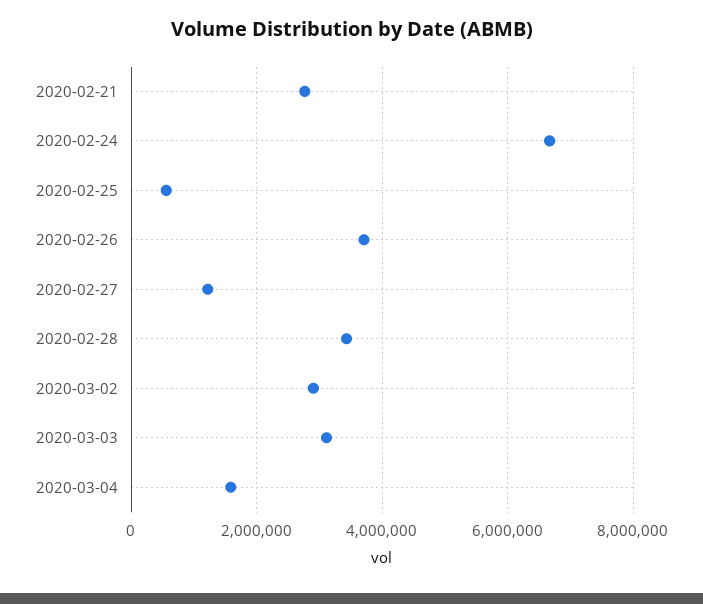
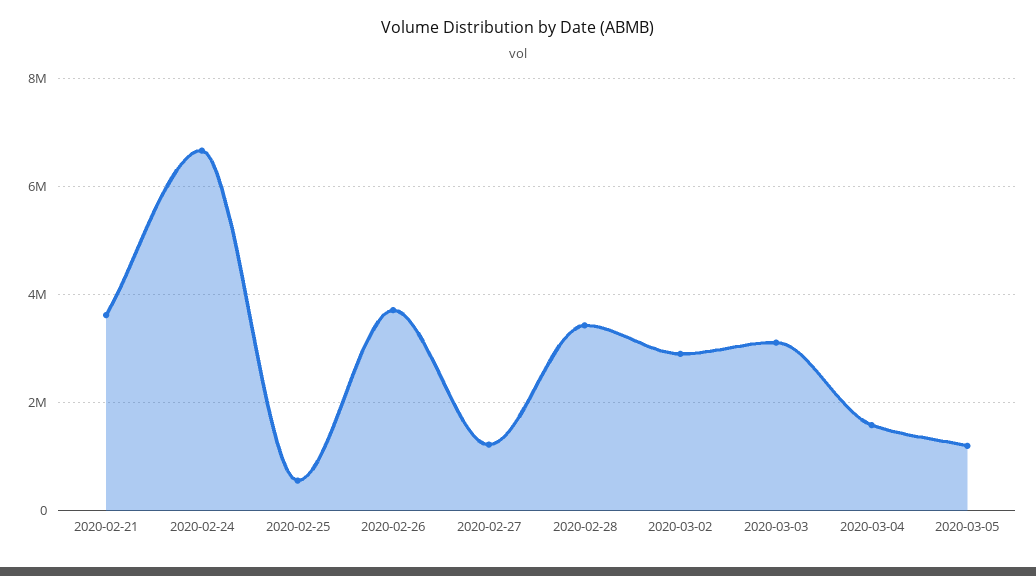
2020-02-21: 2800000 -> 3600000
2020-03-05: none -> 1200000

